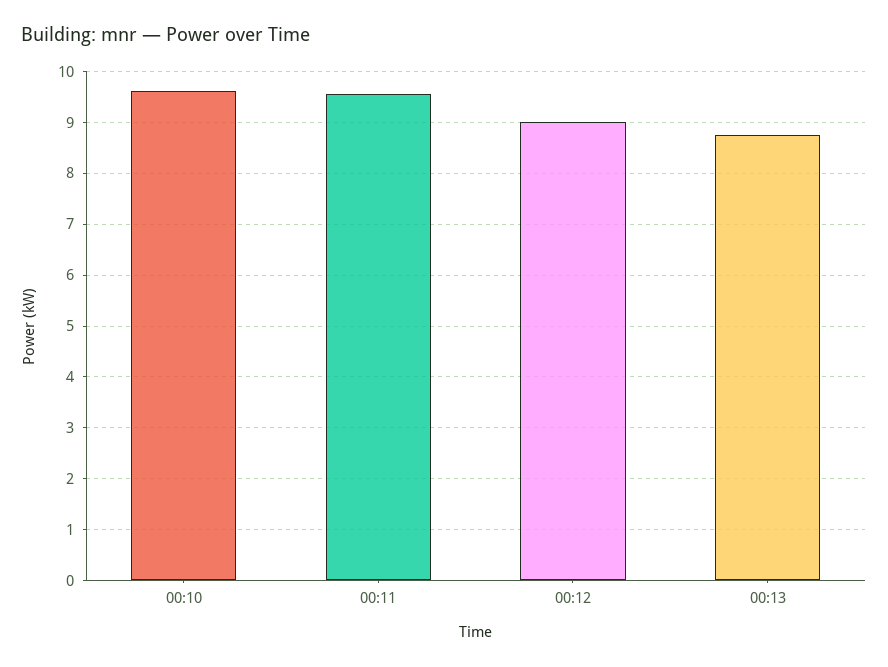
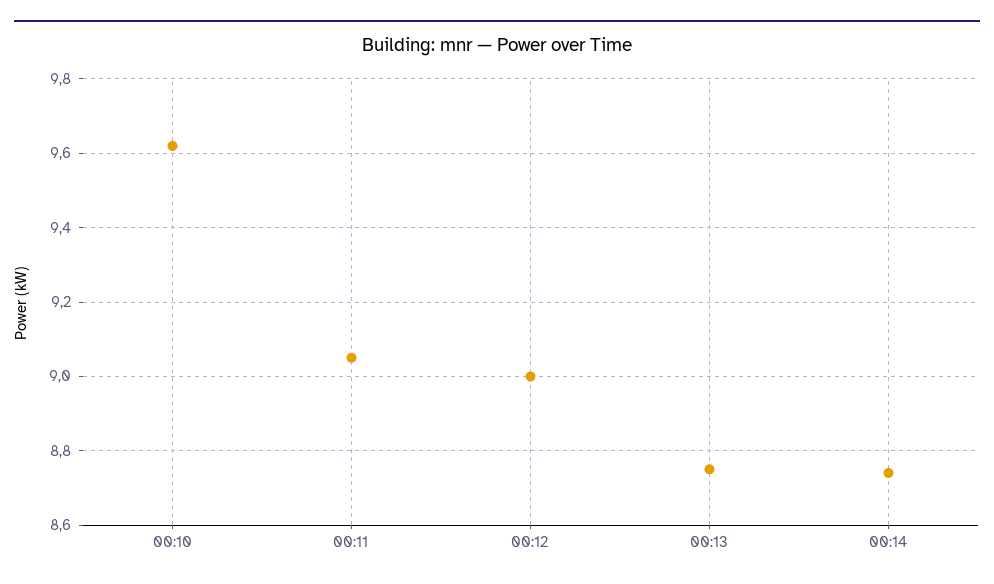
00:11: 9.6 -> 9.05
00:14: none -> 8.75

